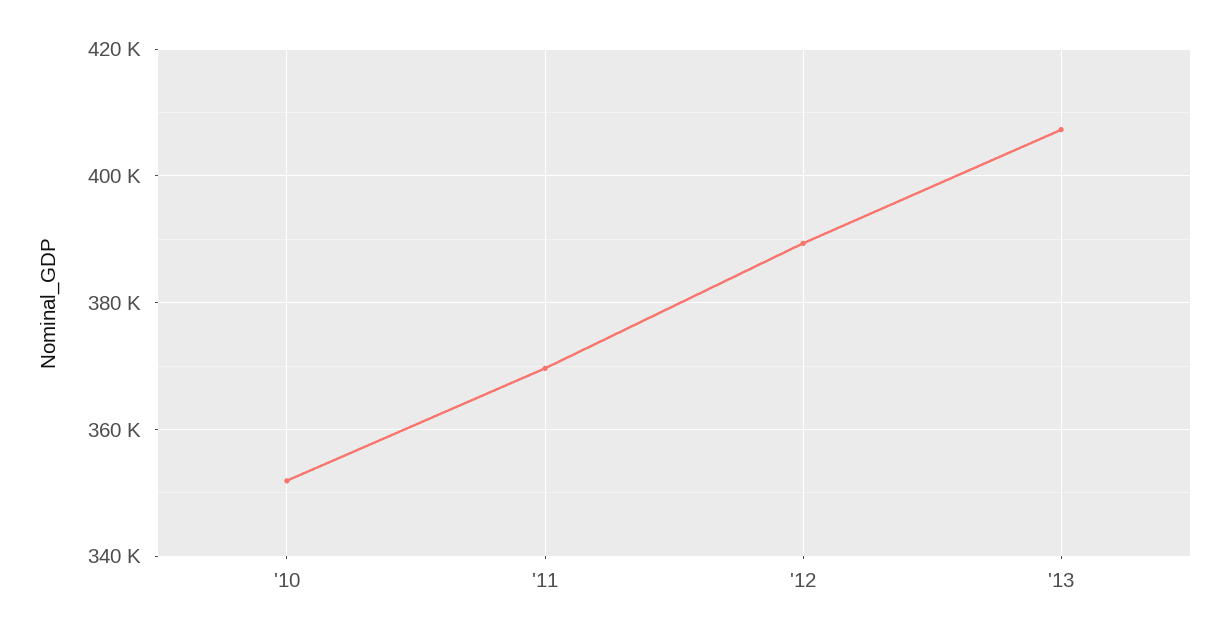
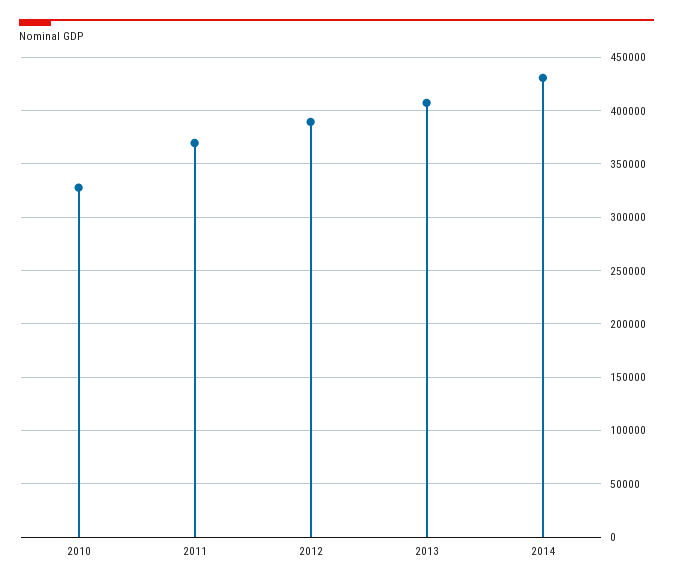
'10: 352000 -> 330000
2014: none -> 430000

